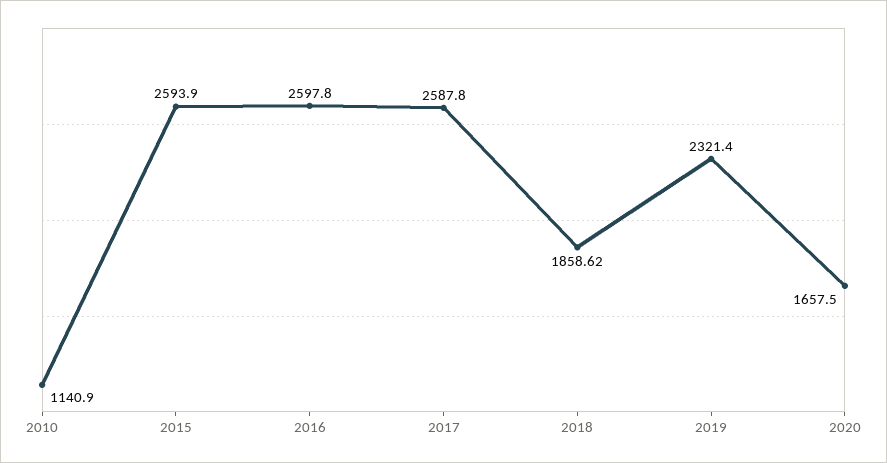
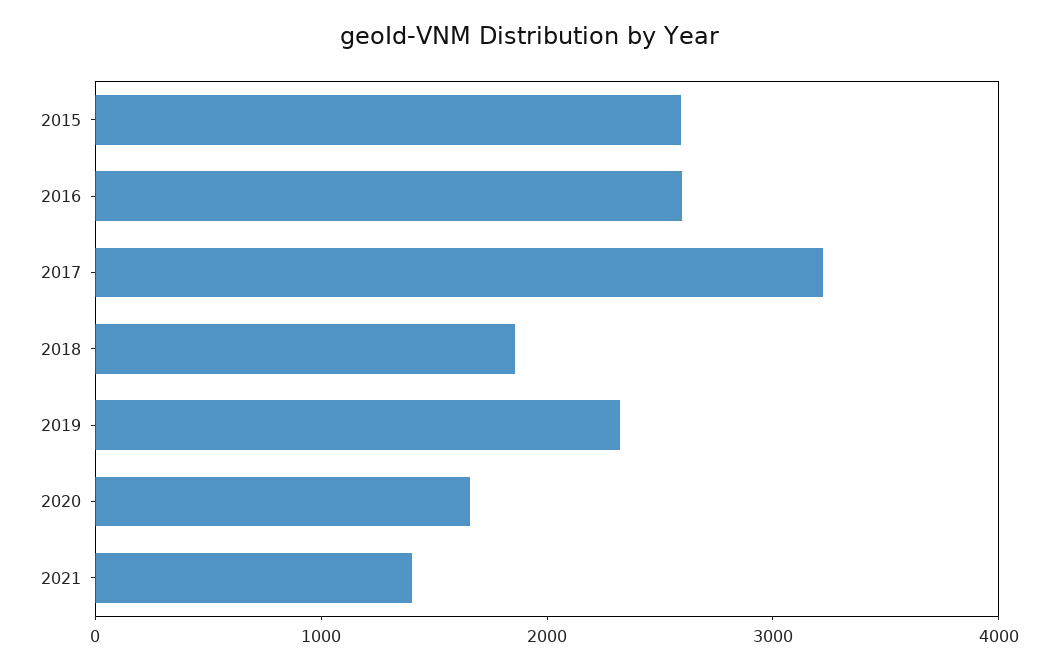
2010: 1140.9 -> none
2017: 2587.8 -> 3200
2021: none -> 1400

